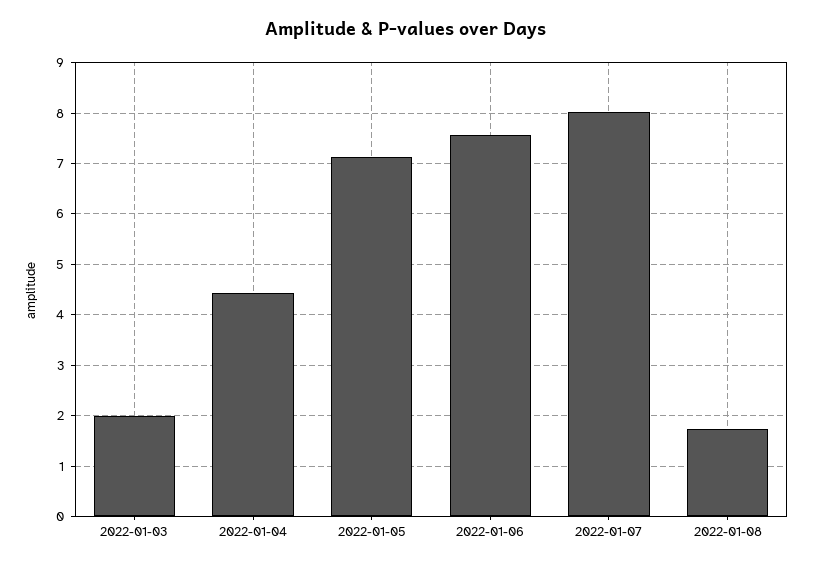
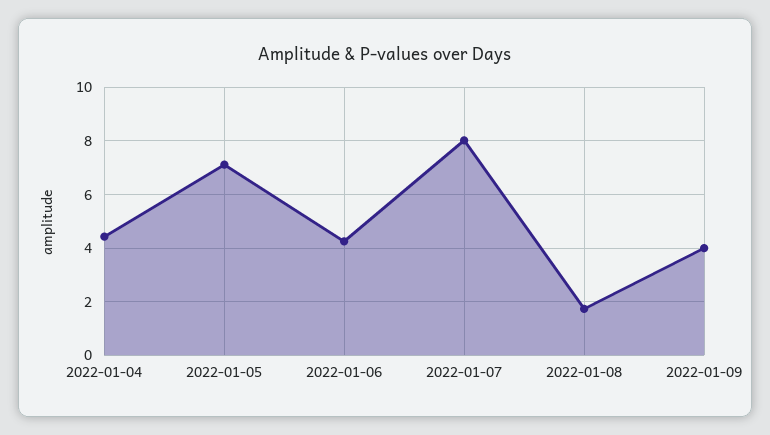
2022-01-03: 2 -> none
2022-01-06: 7.6 -> 4.25
2022-01-09: none -> 4

